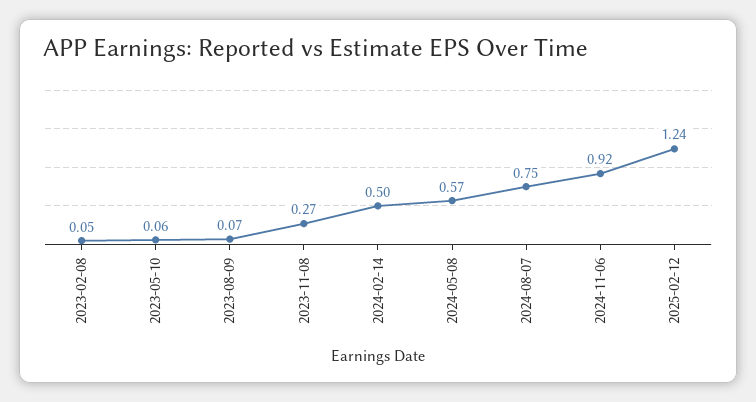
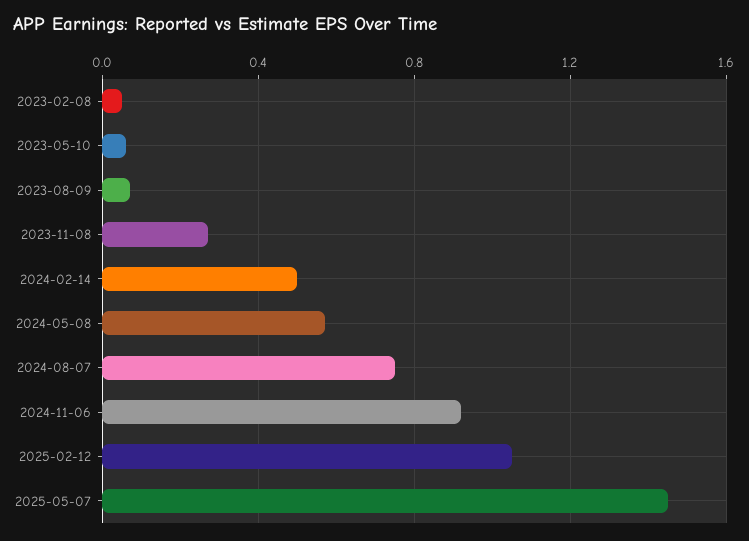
2025-02-12: 1.24 -> 1.05
2025-05-07: none -> 1.45

